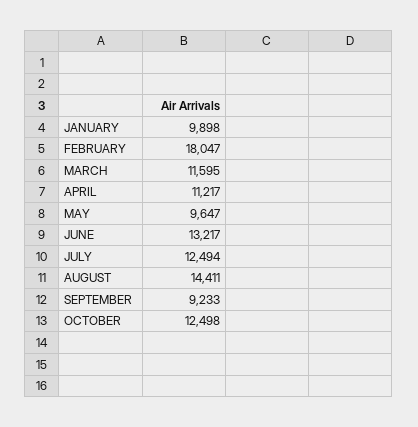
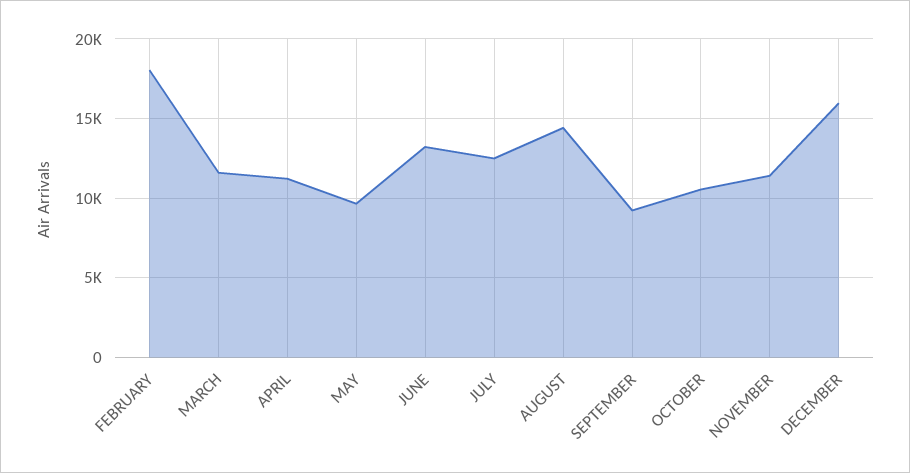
JANUARY: 9898 -> none
OCTOBER: 12498 -> 10500
NOVEMBER: none -> 11500
DECEMBER: none -> 16000

